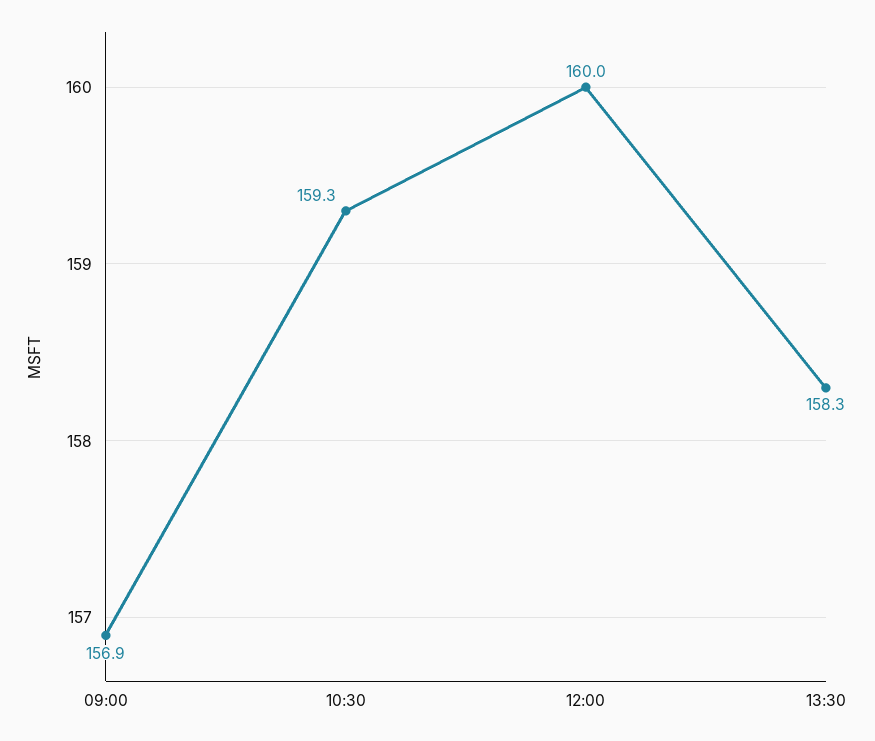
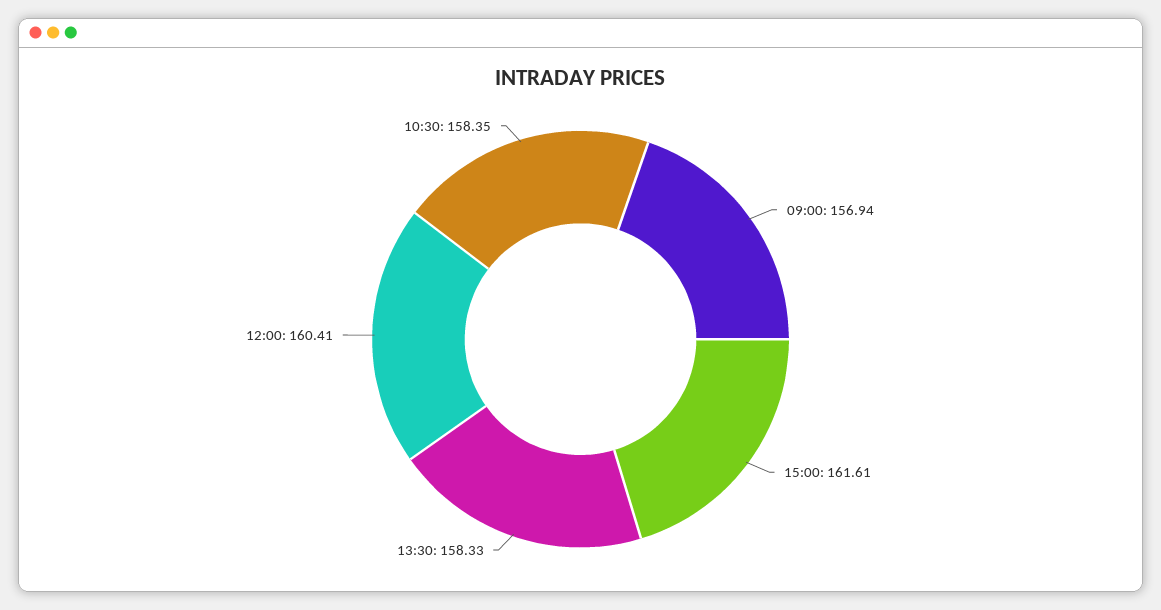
10:30: 159.3 -> 158.35
12:00: 160 -> 160.41
15:00: none -> 161.61

